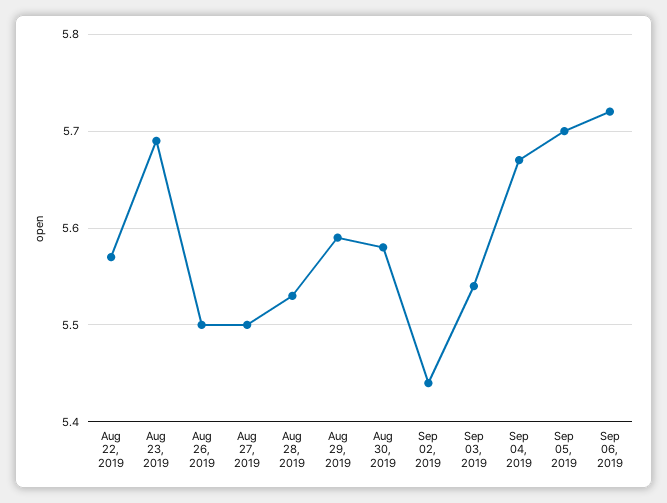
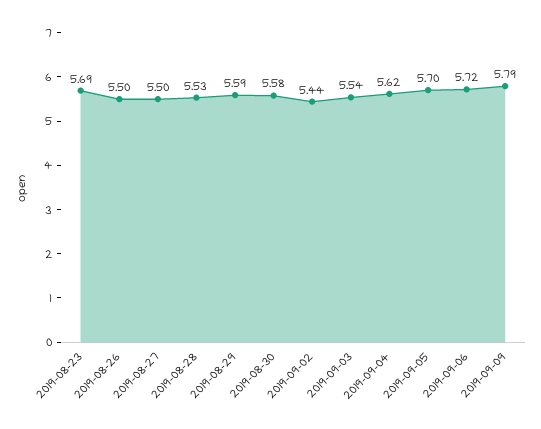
Aug 22, 2019: 5.57 -> none
Sep 04, 2019: 5.67 -> 5.62
2019-09-09: none -> 5.79

